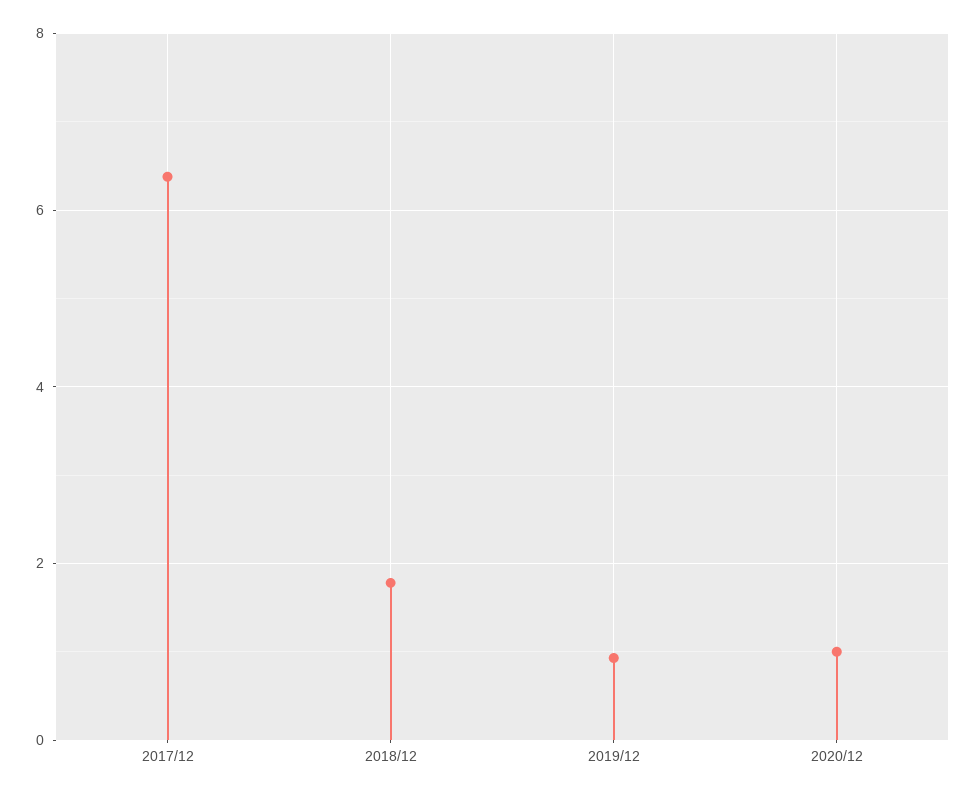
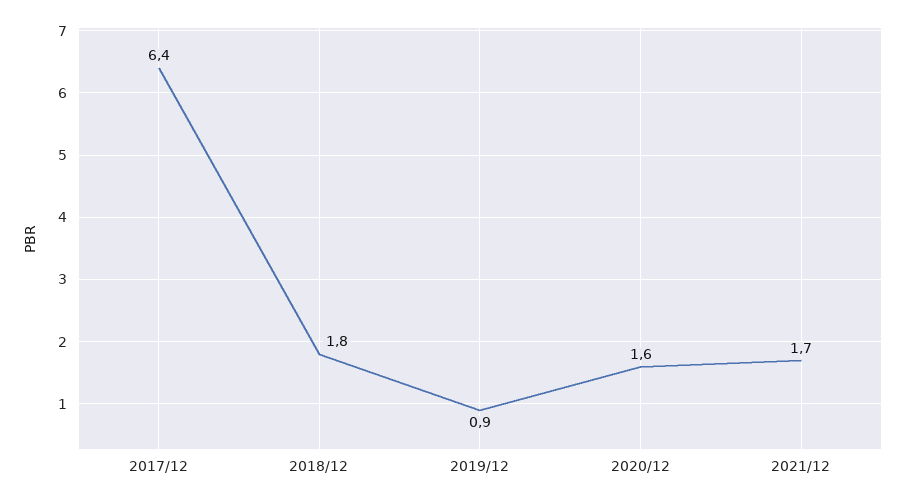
2020/12: 1 -> 1.6
2021/12: none -> 1.7

